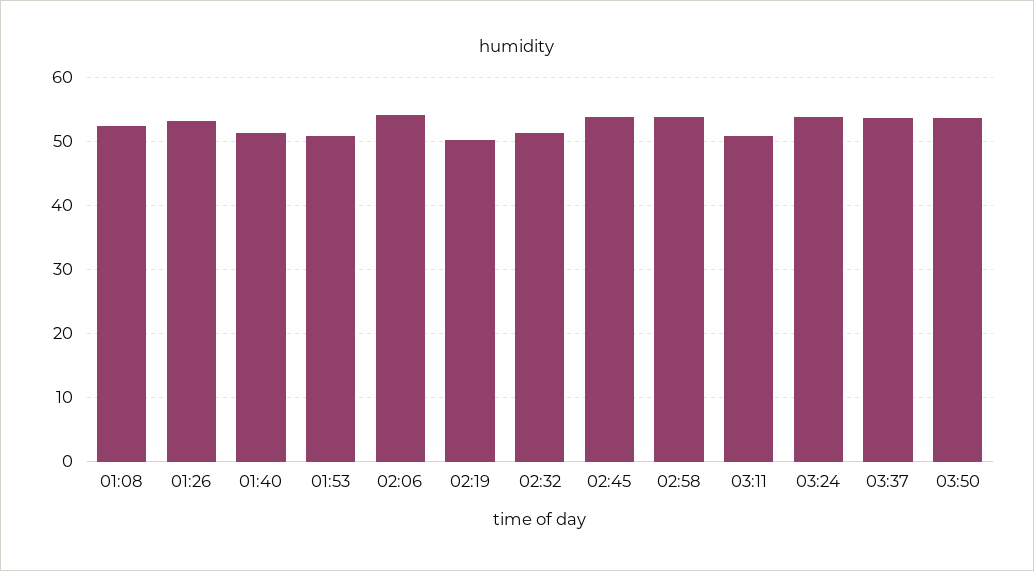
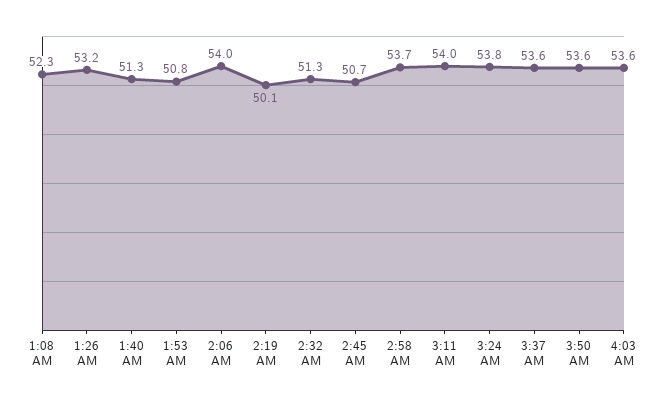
02:45: 54 -> 50.7
03:11: 51 -> 54
4:03 AM: none -> 53.6

